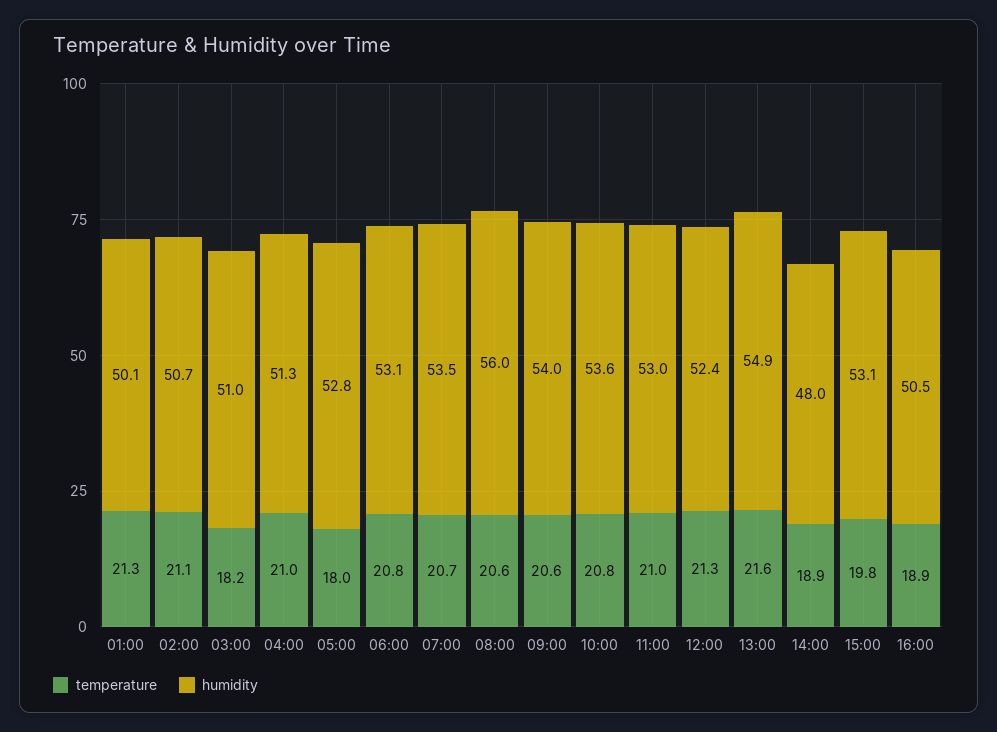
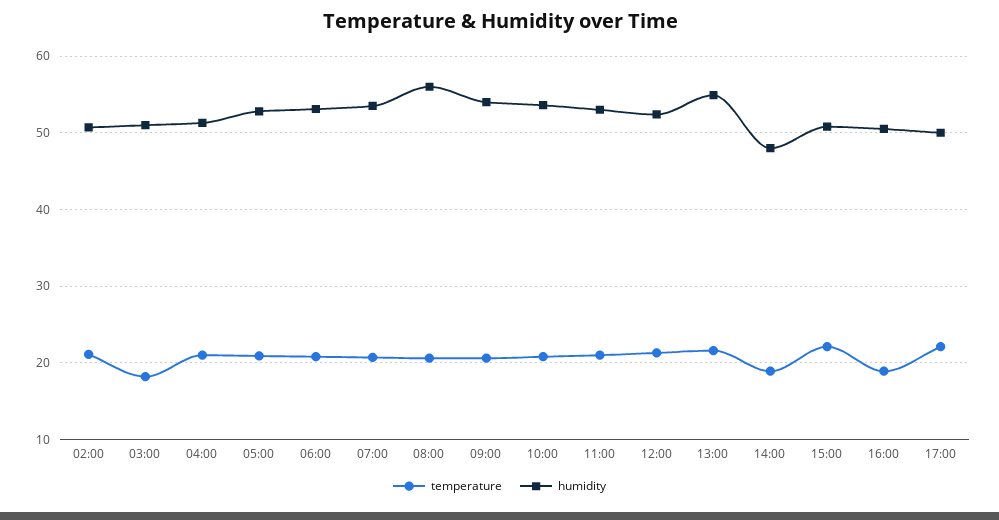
temperature, 01:00: 21.3 -> none
humidity, 01:00: 50.1 -> none
temperature, 05:00: 18 -> 21
temperature, 15:00: 19.8 -> 22
humidity, 15:00: 53.1 -> 51
temperature, 17:00: none -> 22
humidity, 17:00: none -> 50

